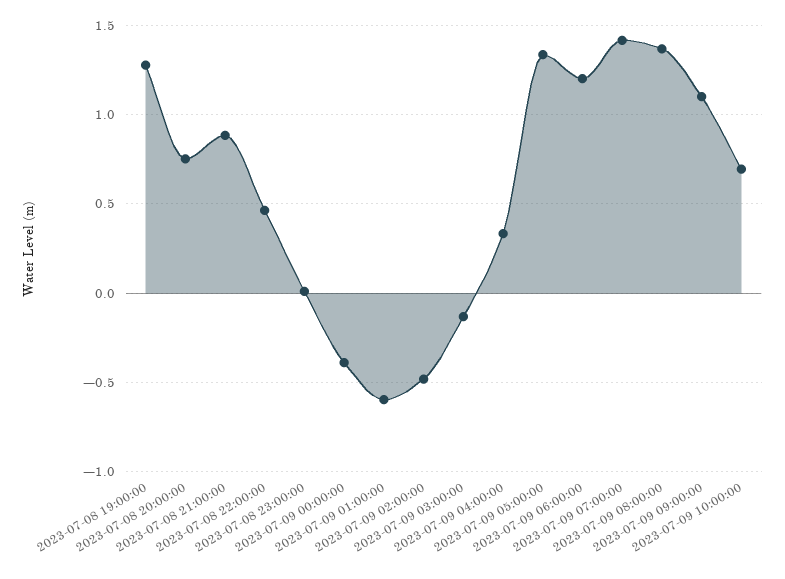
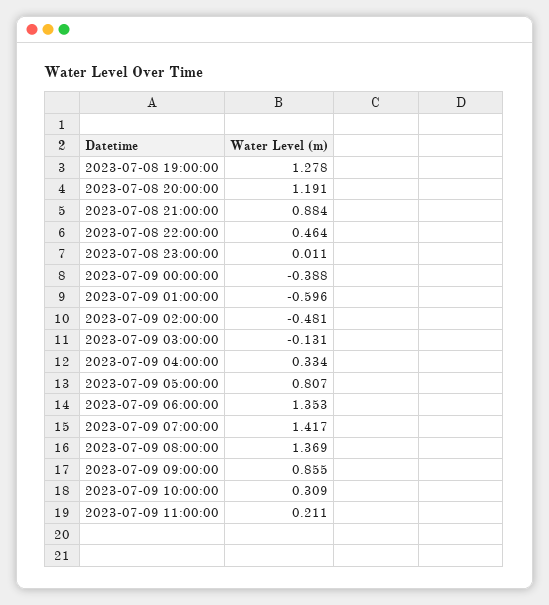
2023-07-08 20:00:00: 0.75 -> 1.191
2023-07-09 05:00:00: 1.35 -> 0.807
2023-07-09 06:00:00: 1.2 -> 1.353
2023-07-09 09:00:00: 1.1 -> 0.855
2023-07-09 10:00:00: 0.7 -> 0.309
2023-07-09 11:00:00: none -> 0.211

